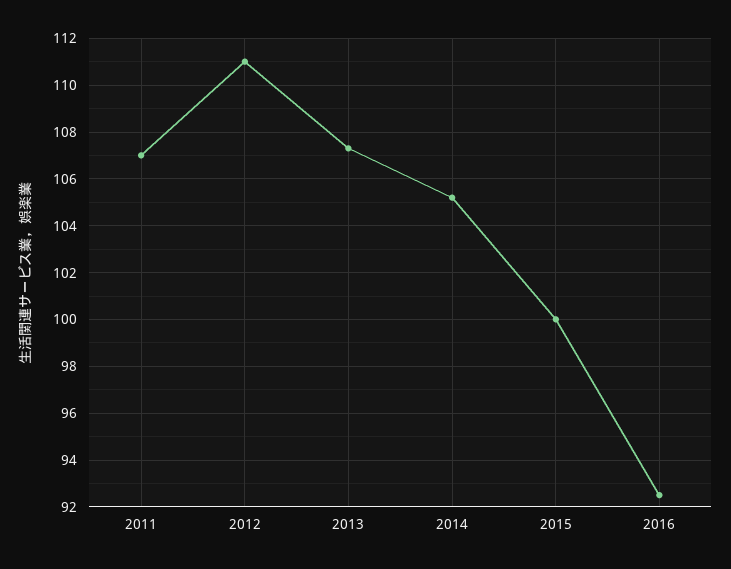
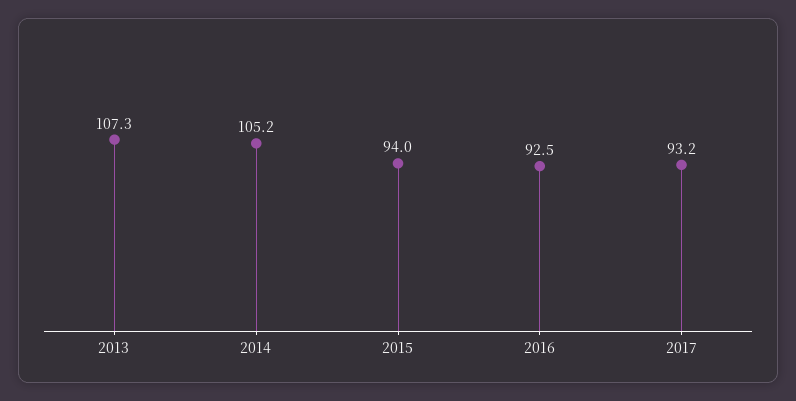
2011: 107 -> none
2012: 111 -> none
2015: 100 -> 94
2017: none -> 93.2

